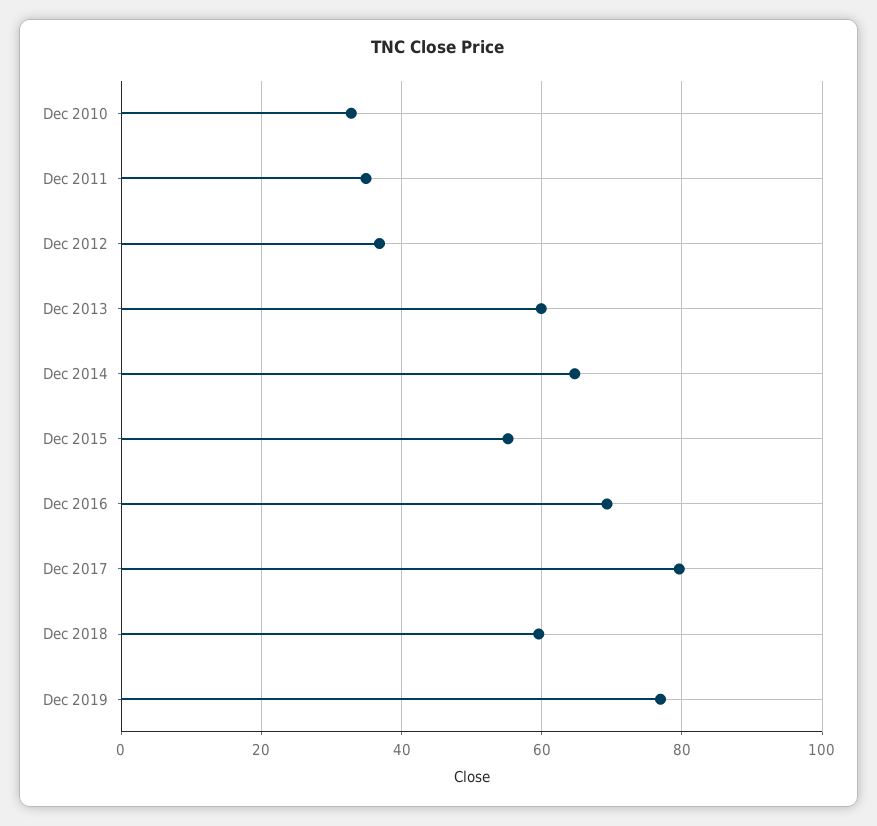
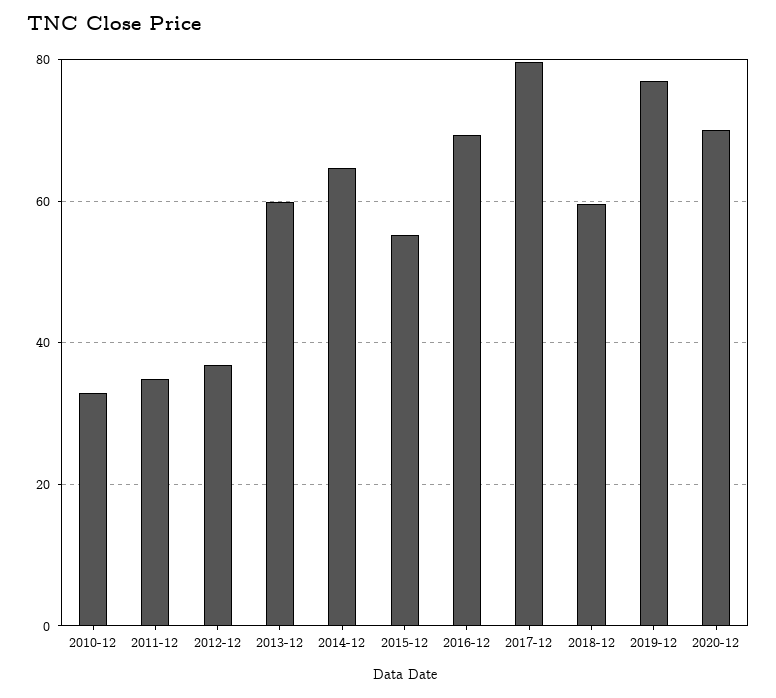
2020-12: none -> 70

